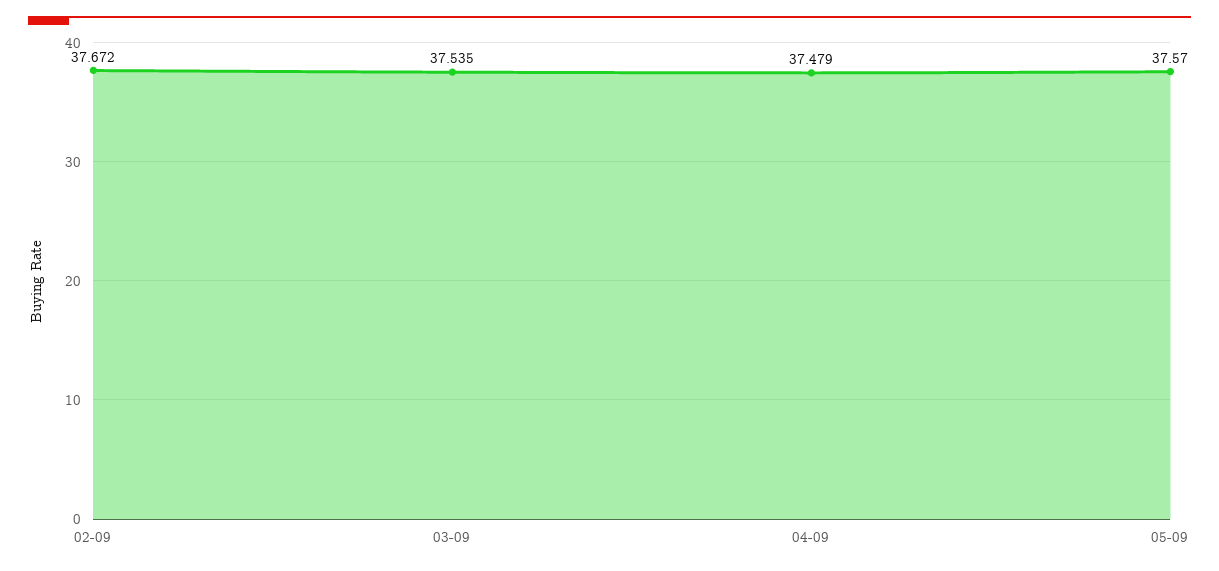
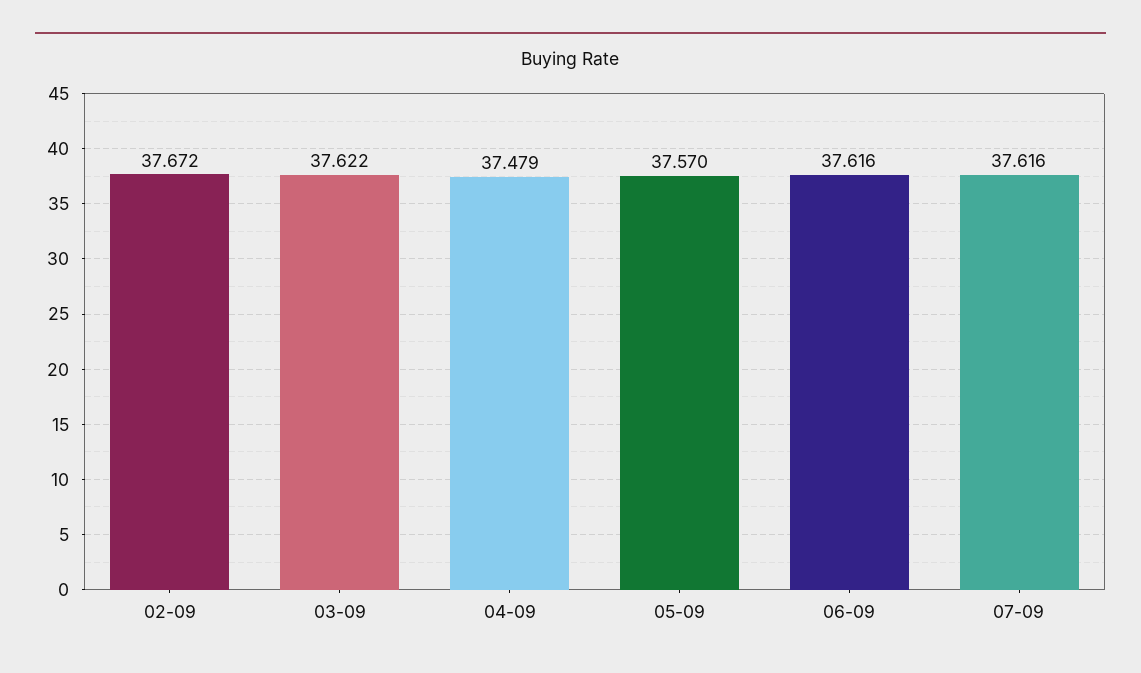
03-09: 37.535 -> 37.622
06-09: none -> 37.616
07-09: none -> 37.616

